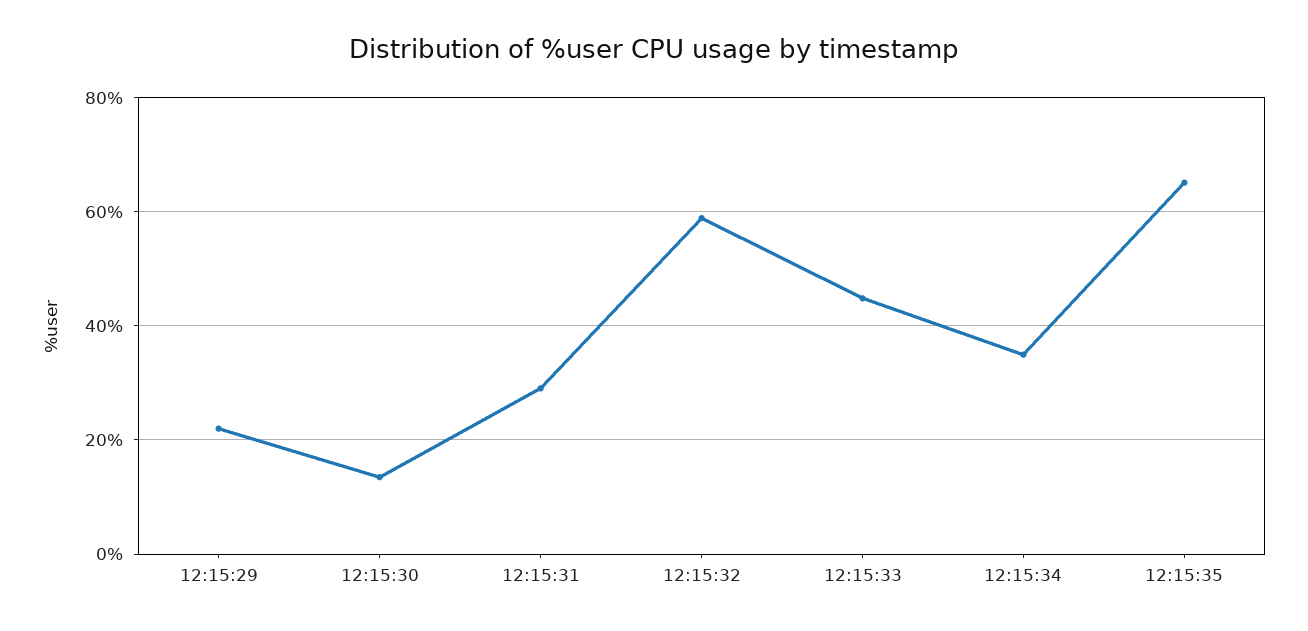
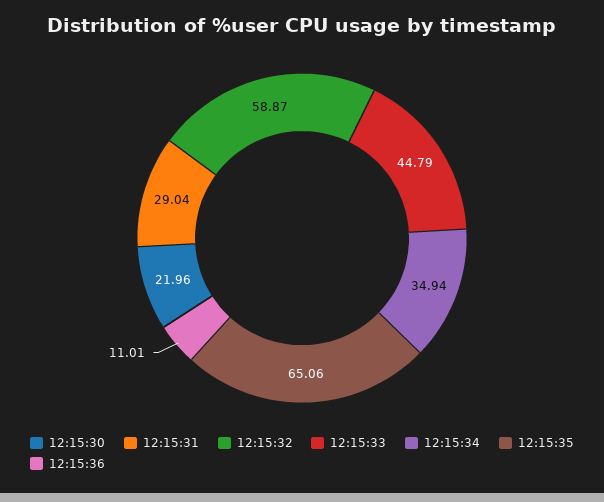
12:15:29: 22 -> none
12:15:30: 14 -> 21.96
12:15:36: none -> 11.01

